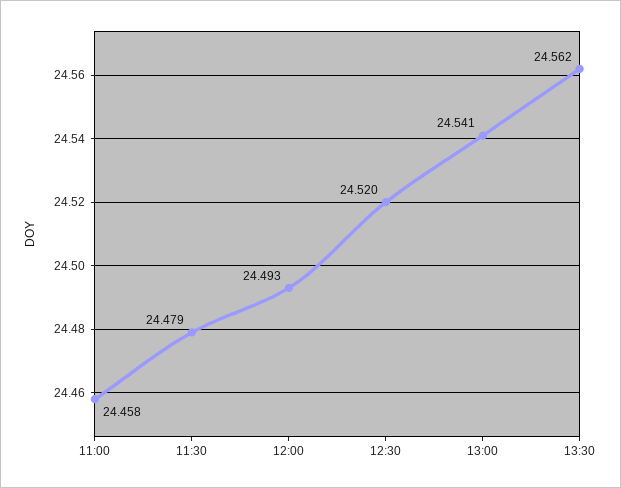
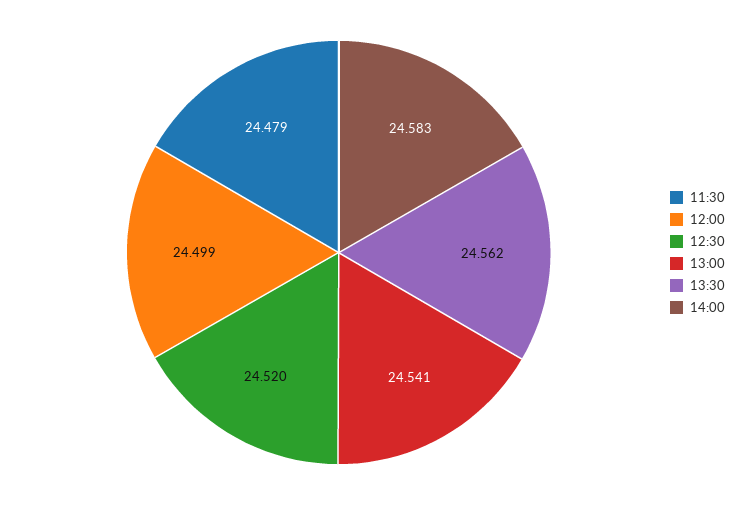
11:00: 24.458 -> none
12:00: 24.493 -> 24.499
14:00: none -> 24.583

